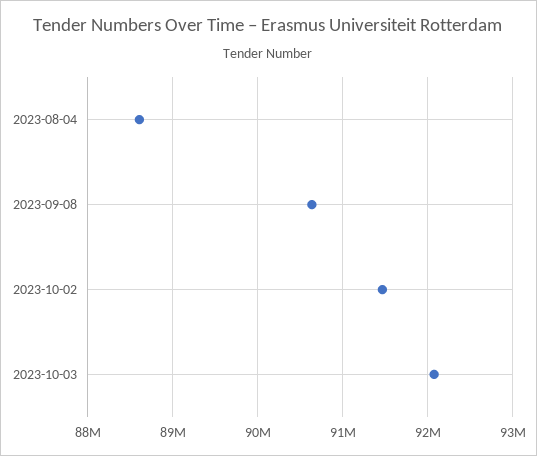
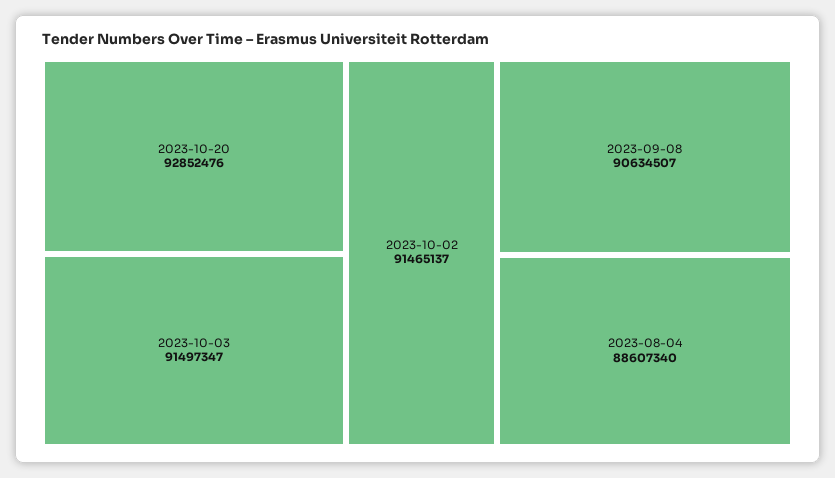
2023-10-03: 92100000 -> 91497347
2023-10-20: none -> 92852476

